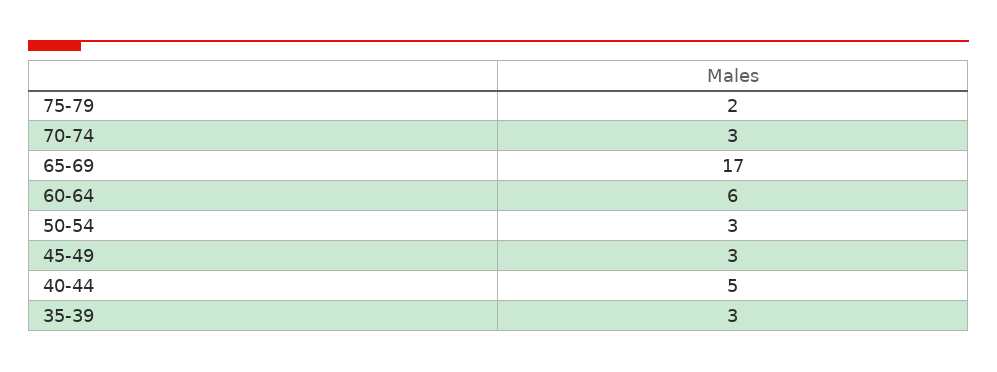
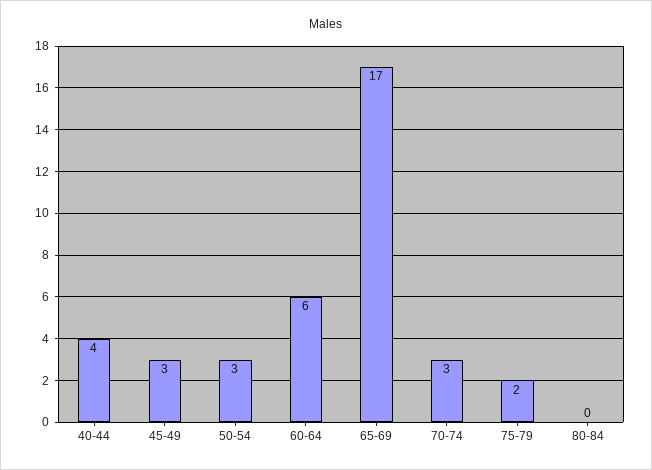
40-44: 5 -> 4
35-39: 3 -> none
80-84: none -> 0

